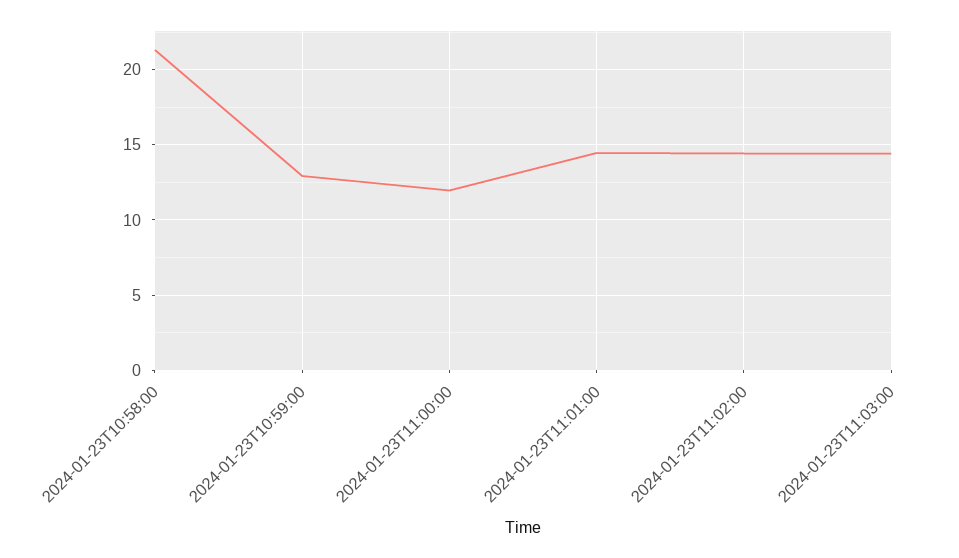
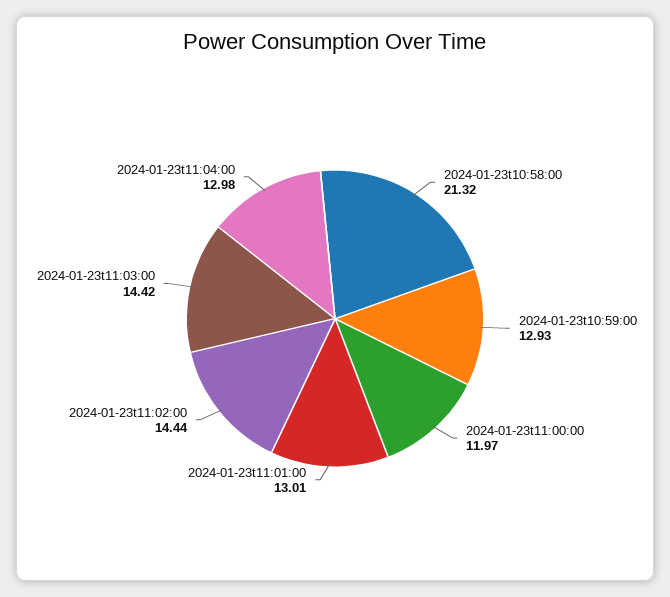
2024-01-23T11:01:00: 14.5 -> 13.01
2024-01-23t11:04:00: none -> 12.98

